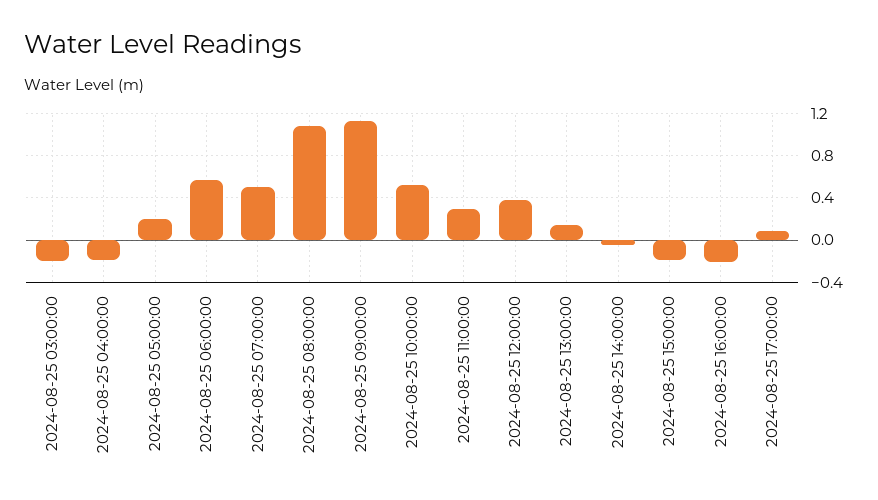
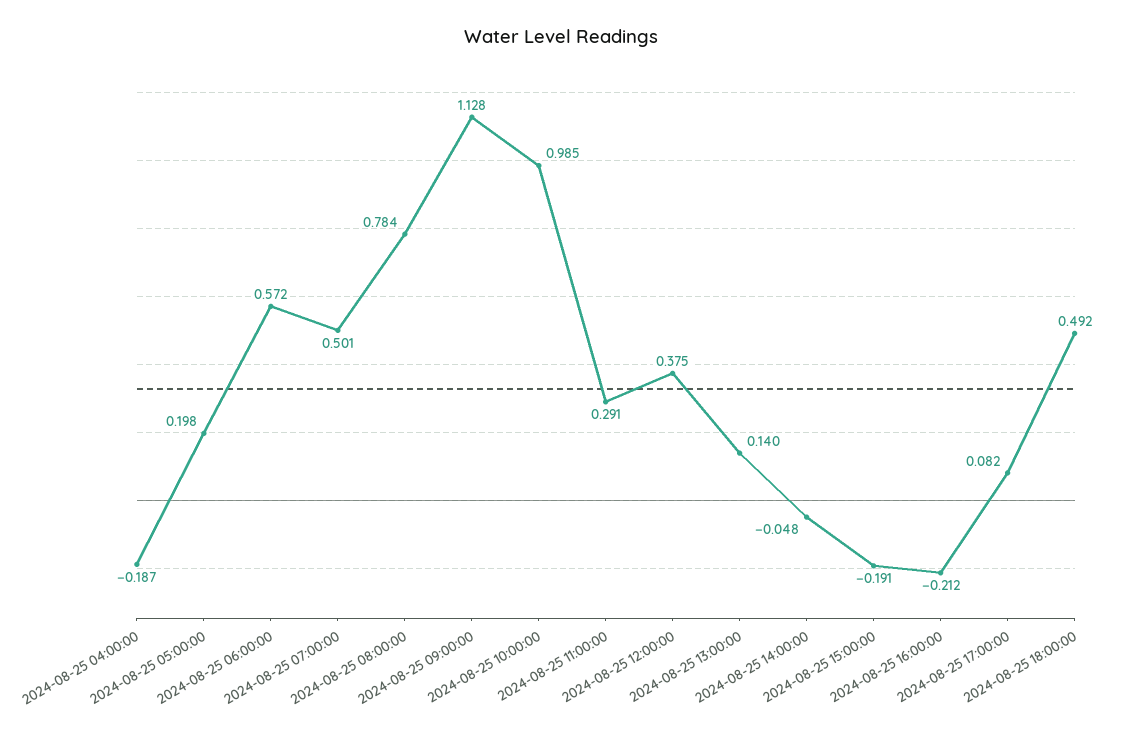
2024-08-25 03:00:00: -0.2 -> none
2024-08-25 08:00:00: 1.1 -> 0.784
2024-08-25 10:00:00: 0.5 -> 0.985
2024-08-25 18:00:00: none -> 0.492

